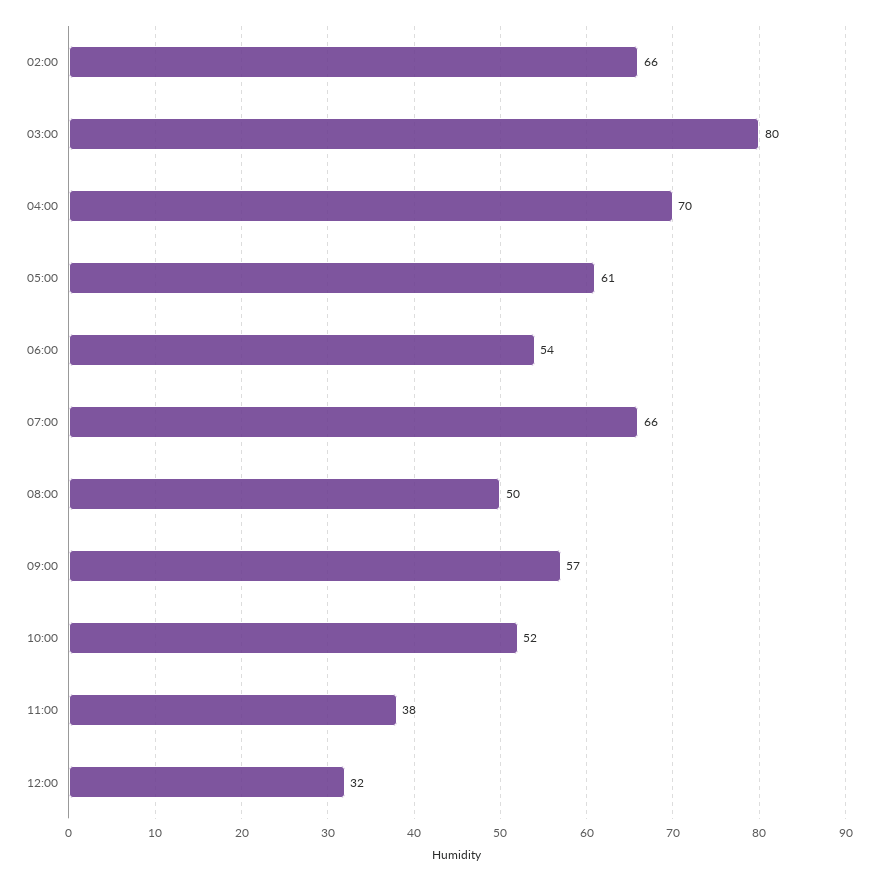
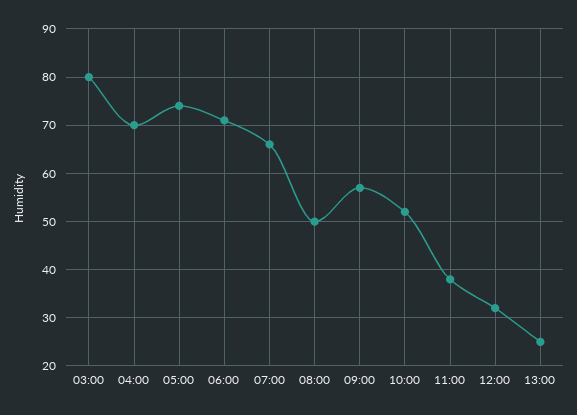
02:00: 66 -> none
05:00: 61 -> 75
06:00: 54 -> 70
13:00: none -> 25

